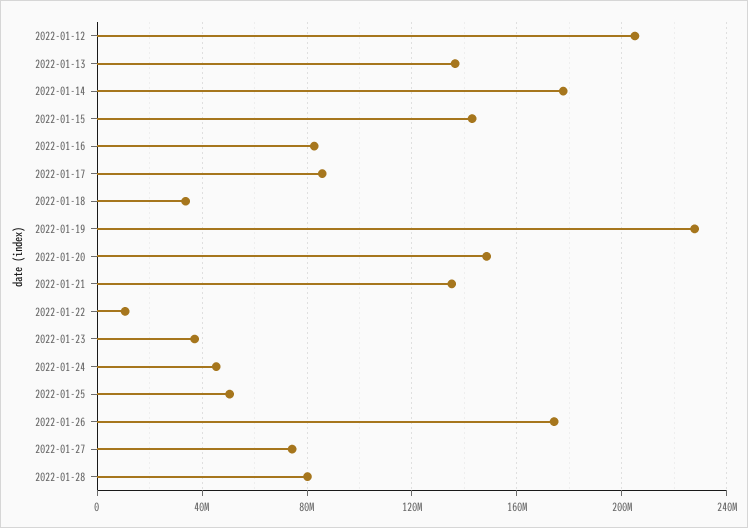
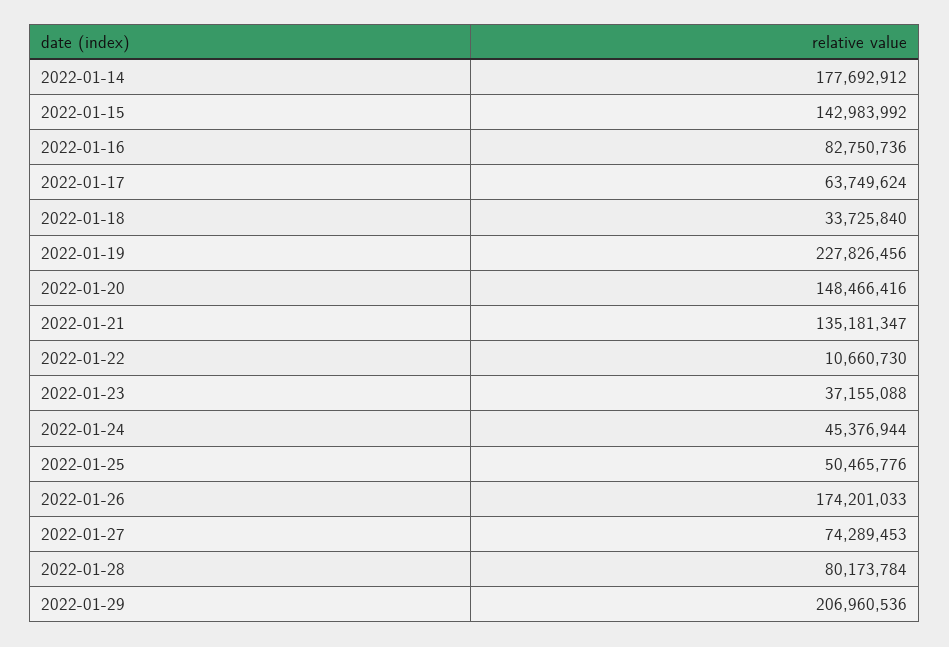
2022-01-12: 205000000 -> none
2022-01-13: 135000000 -> none
2022-01-17: 85000000 -> 63749624
2022-01-29: none -> 206960536

